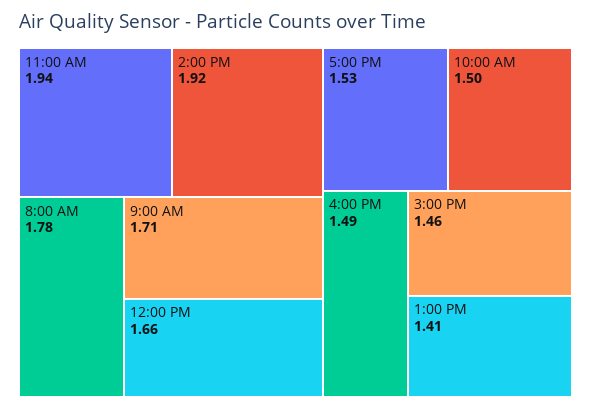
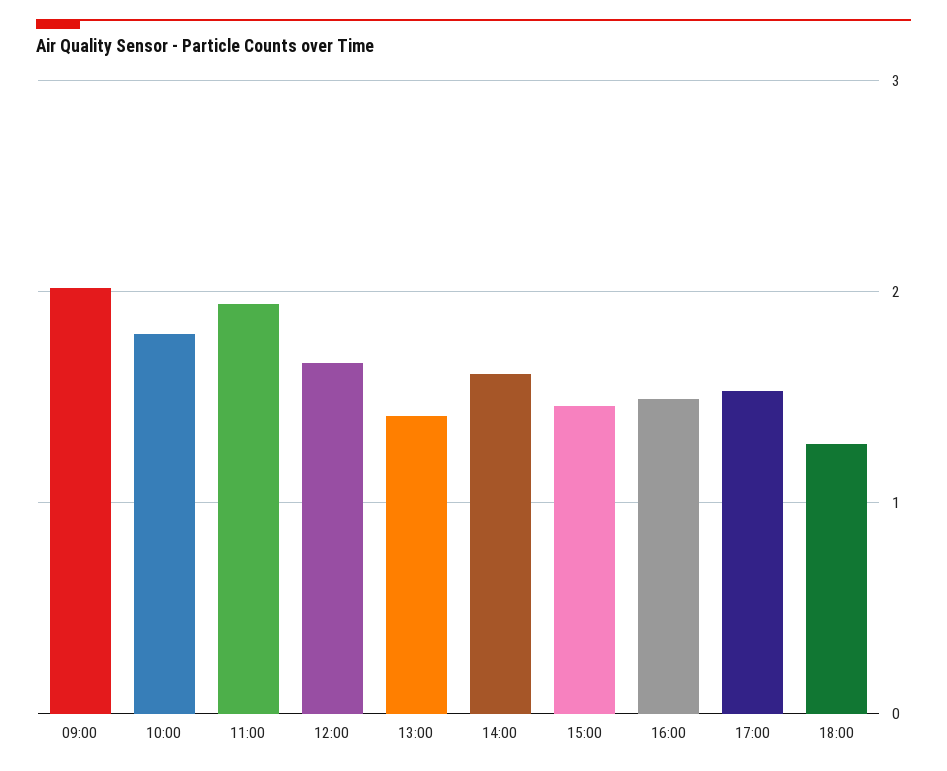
2:00 PM: 1.92 -> 1.6
8:00 AM: 1.78 -> none
9:00 AM: 1.71 -> 2
10:00 AM: 1.5 -> 1.8
18:00: none -> 1.3

